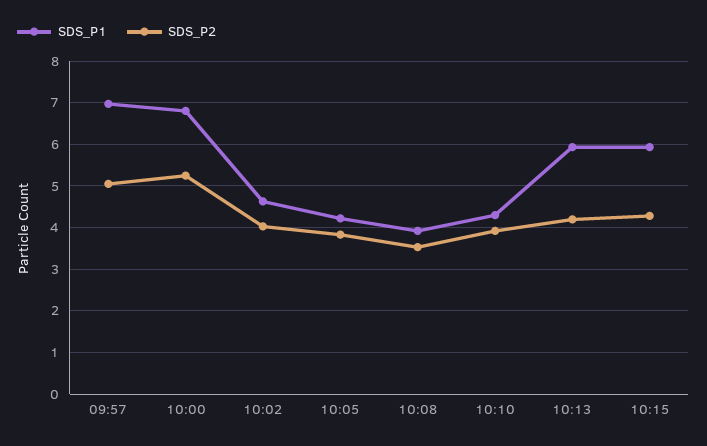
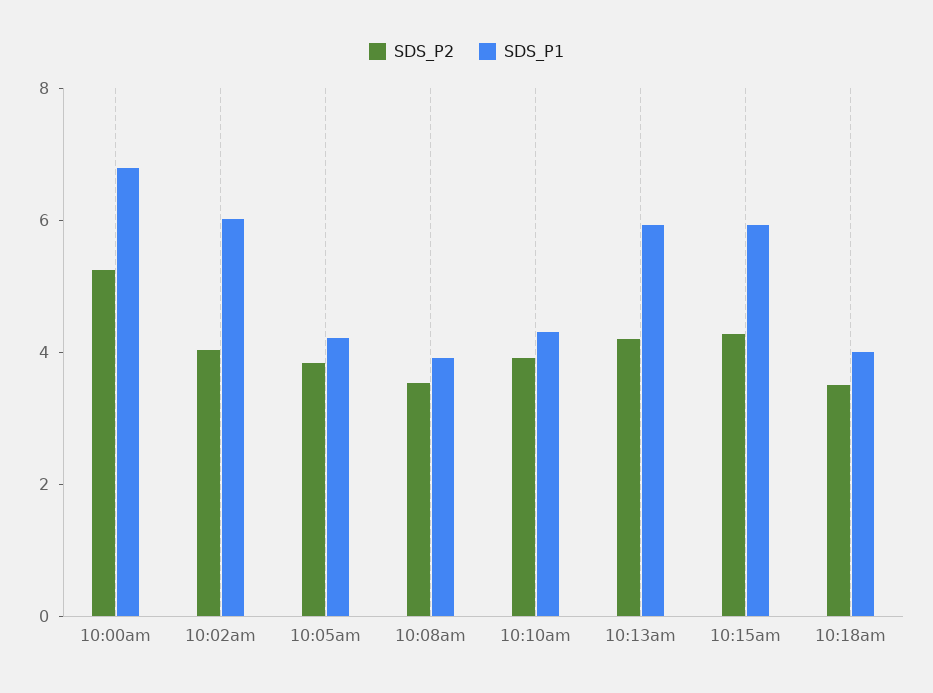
SDS_P1, 09:57: 7 -> none
SDS_P2, 09:57: 5 -> none
SDS_P1, 10:02: 4.6 -> 6
SDS_P2, 10:18am: none -> 3.5
SDS_P1, 10:18am: none -> 4

